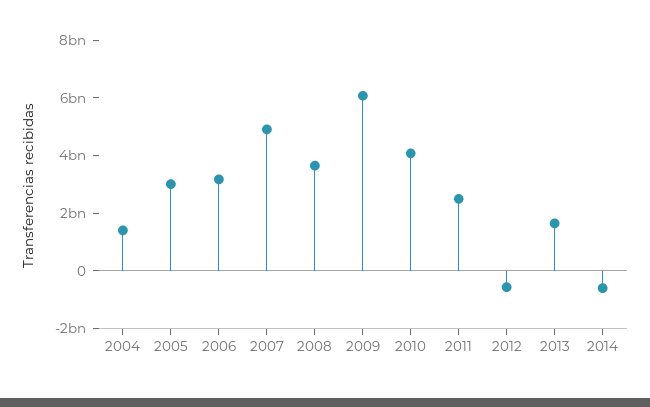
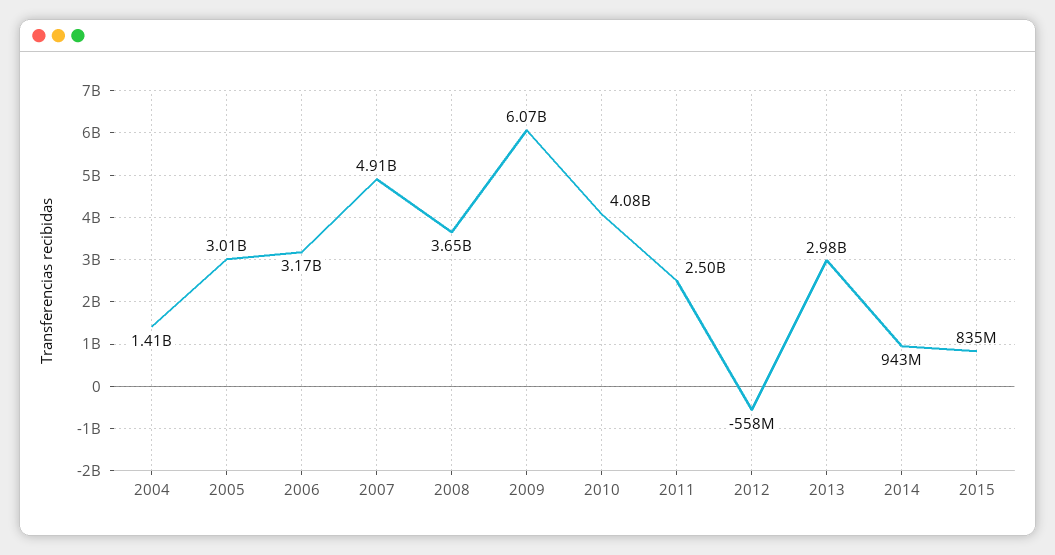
2013: 1500000000 -> 2980000000
2014: -500000000 -> 943000000
2015: none -> 835000000

